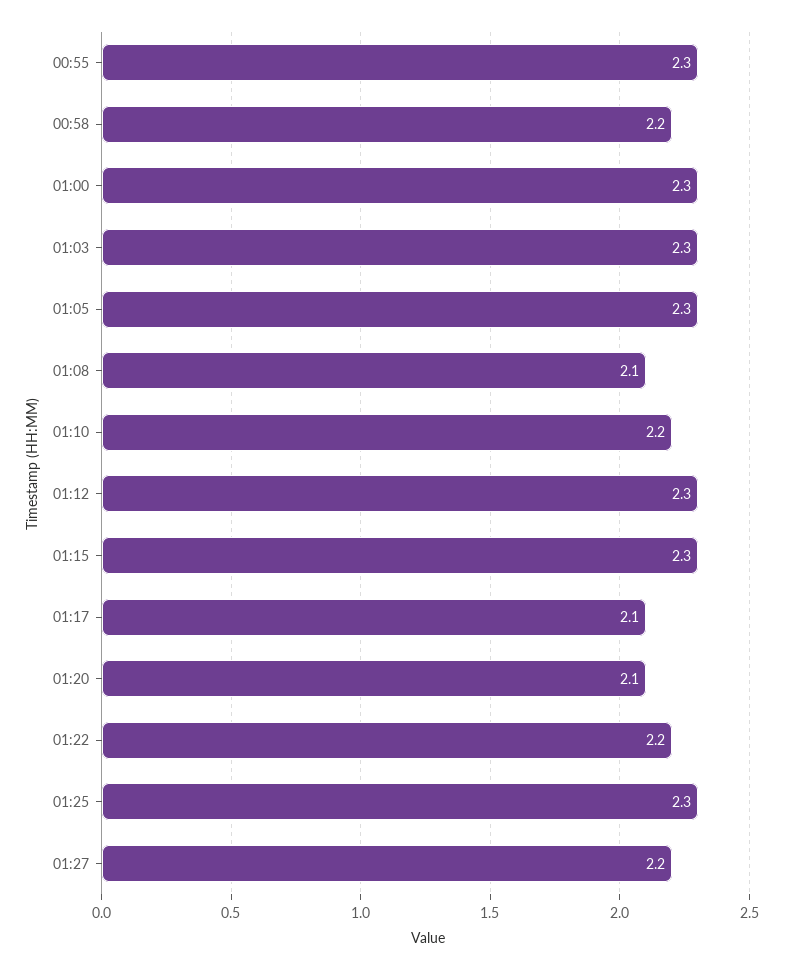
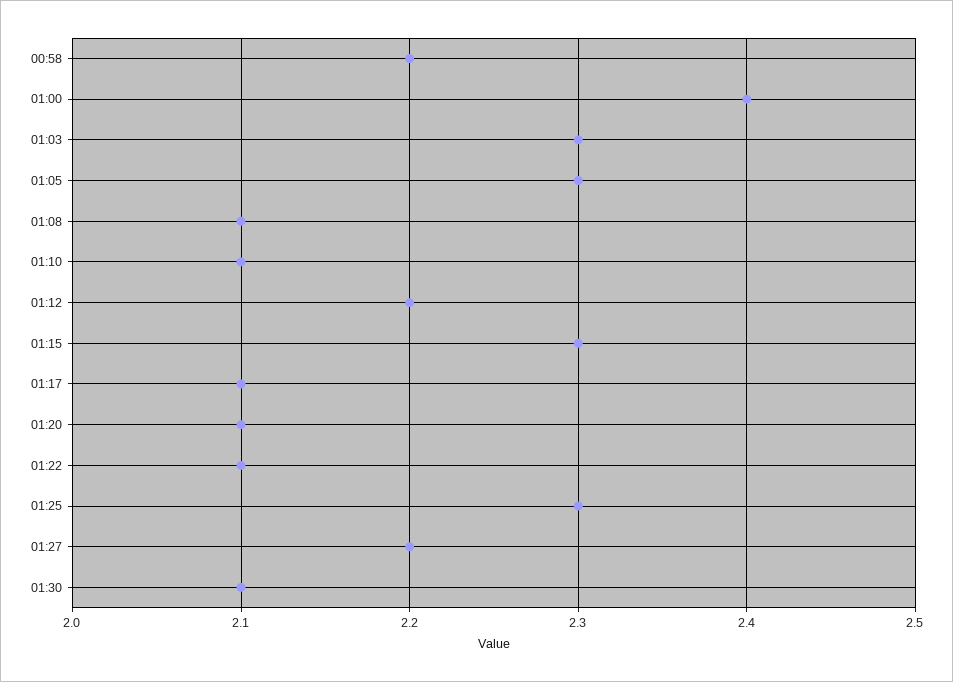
00:55: 2.3 -> none
01:00: 2.3 -> 2.4
01:10: 2.2 -> 2.1
01:12: 2.3 -> 2.2
01:22: 2.2 -> 2.1
01:30: none -> 2.1

